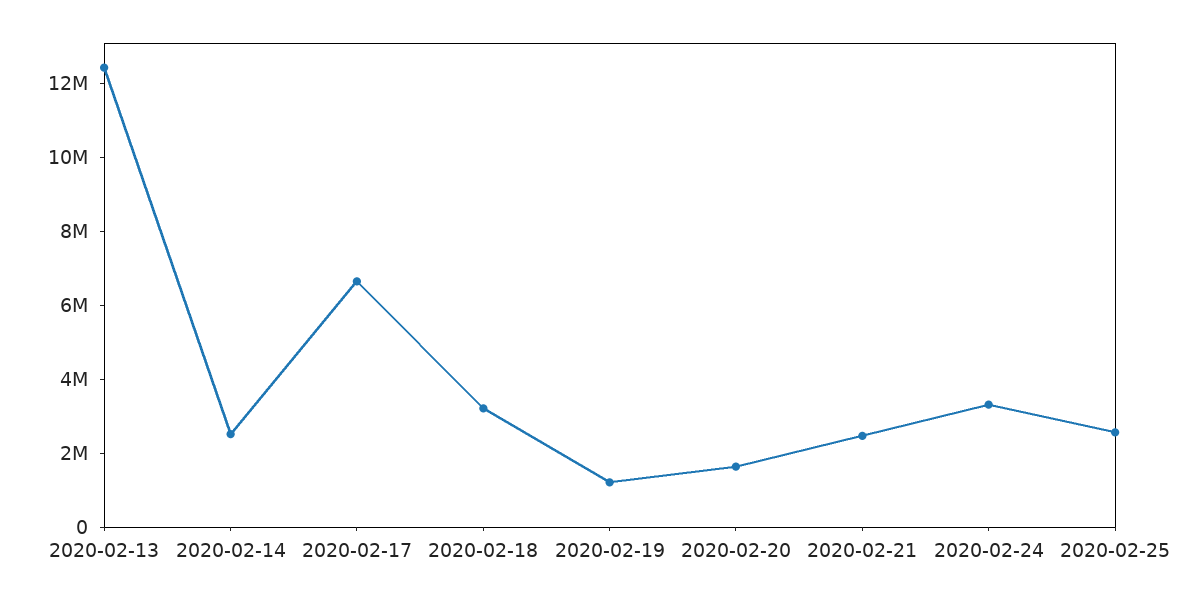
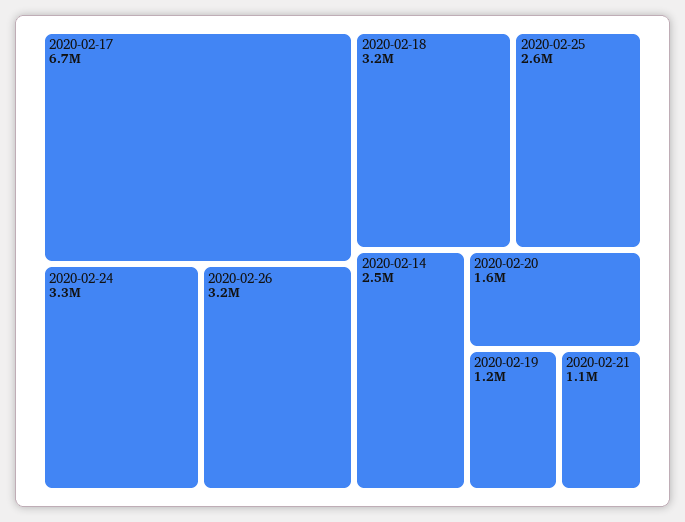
2020-02-13: 12500000 -> none
2020-02-21: 2500000 -> 1100000
2020-02-26: none -> 3200000

